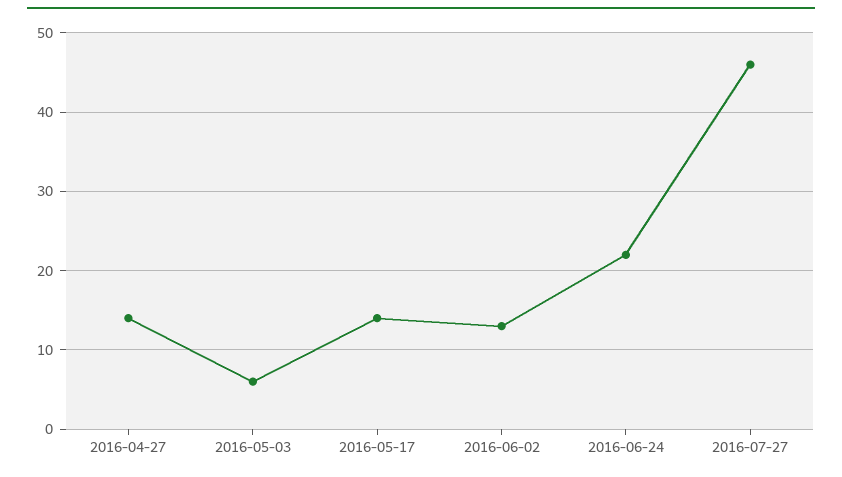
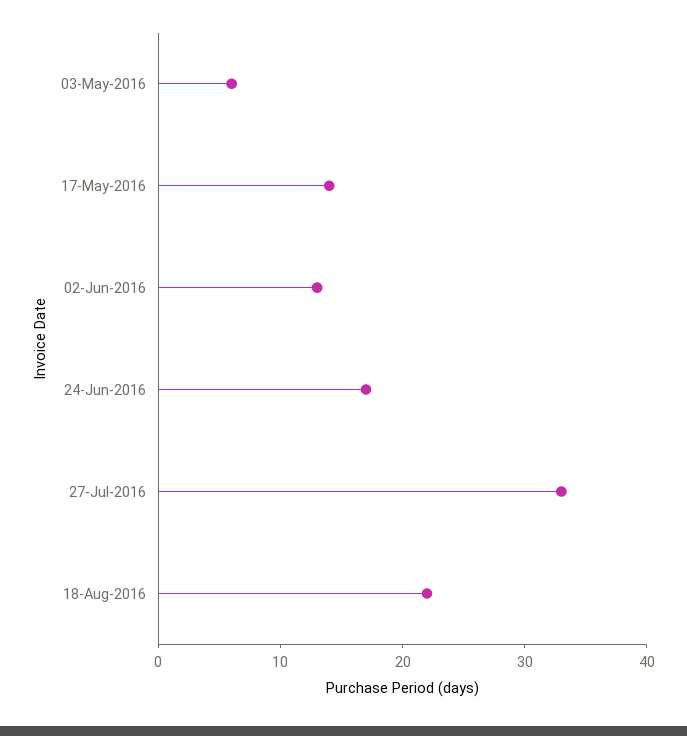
2016-04-27: 14 -> none
2016-06-24: 22 -> 17
2016-07-27: 46 -> 33
18-Aug-2016: none -> 22

